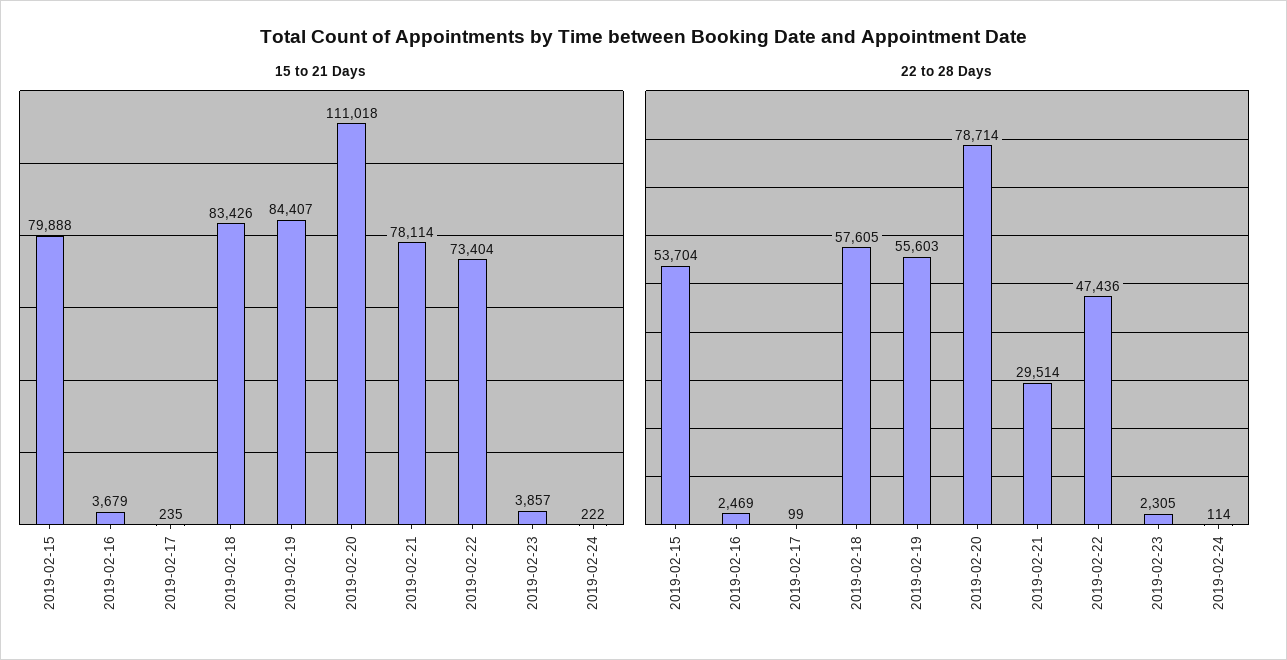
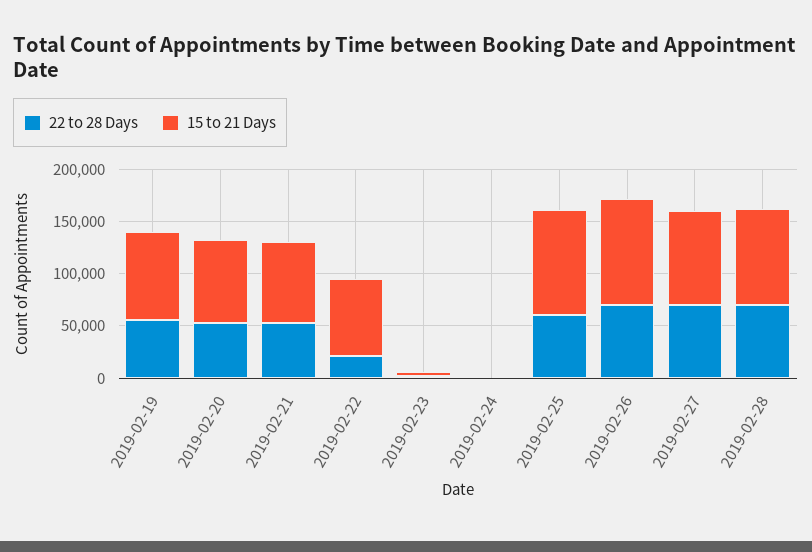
15 to 21 Days, 2019-02-15: 79888 -> none
15 to 21 Days, 2019-02-16: 3679 -> none
15 to 21 Days, 2019-02-17: 235 -> none
15 to 21 Days, 2019-02-18: 83426 -> none
15 to 21 Days, 2019-02-20: 111018 -> 80000
22 to 28 Days, 2019-02-15: 53704 -> none
22 to 28 Days, 2019-02-16: 2469 -> none
22 to 28 Days, 2019-02-17: 99 -> none
22 to 28 Days, 2019-02-18: 57605 -> none
22 to 28 Days, 2019-02-20: 78714 -> 50000
22 to 28 Days, 2019-02-21: 29514 -> 50000
22 to 28 Days, 2019-02-22: 47436 -> 20000
22 to 28 Days, 2019-02-25: none -> 60000
15 to 21 Days, 2019-02-25: none -> 100000
22 to 28 Days, 2019-02-26: none -> 70000
15 to 21 Days, 2019-02-26: none -> 100000
22 to 28 Days, 2019-02-27: none -> 70000
15 to 21 Days, 2019-02-27: none -> 90000
22 to 28 Days, 2019-02-28: none -> 70000
15 to 21 Days, 2019-02-28: none -> 90000

